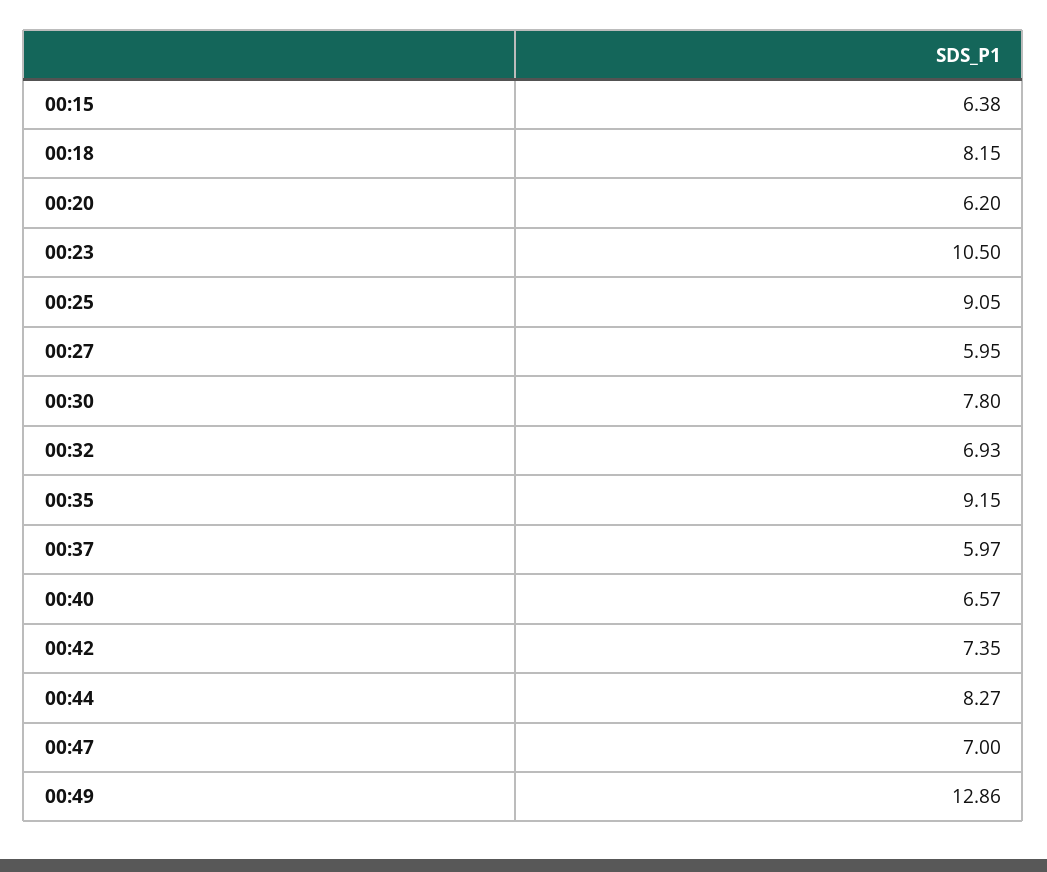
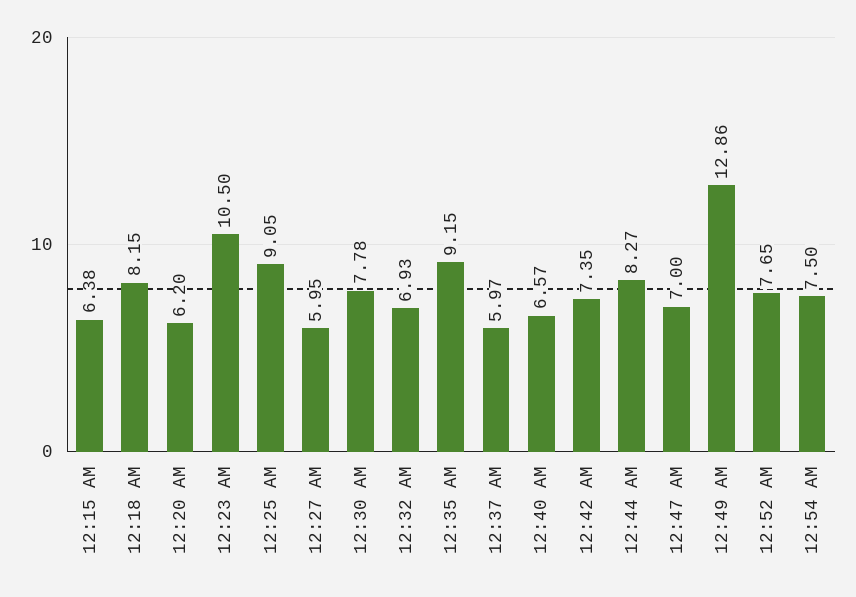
00:30: 7.8 -> 7.78
12:52 AM: none -> 7.65
12:54 AM: none -> 7.5

